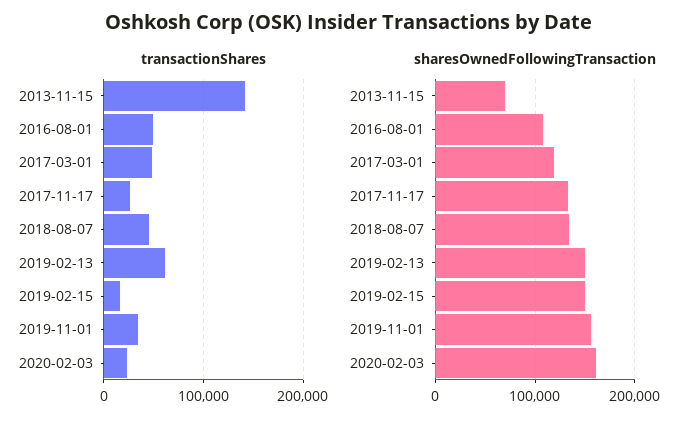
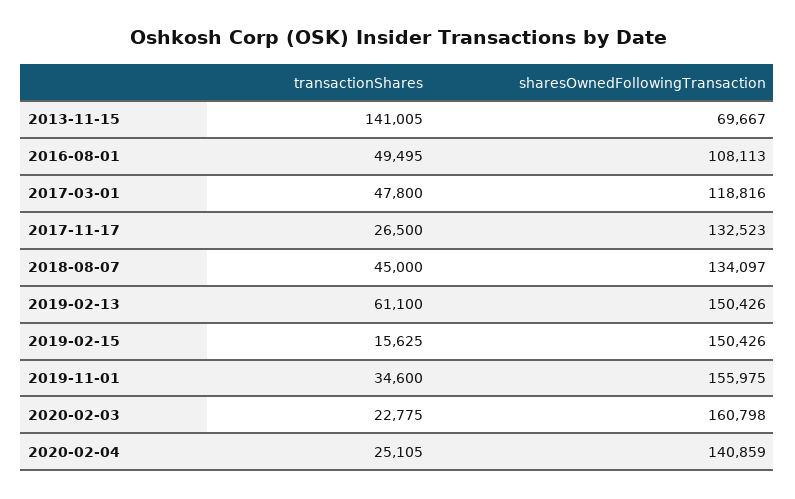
transactionShares, 2020-02-04: none -> 25105
sharesOwnedFollowingTransaction, 2020-02-04: none -> 140859

